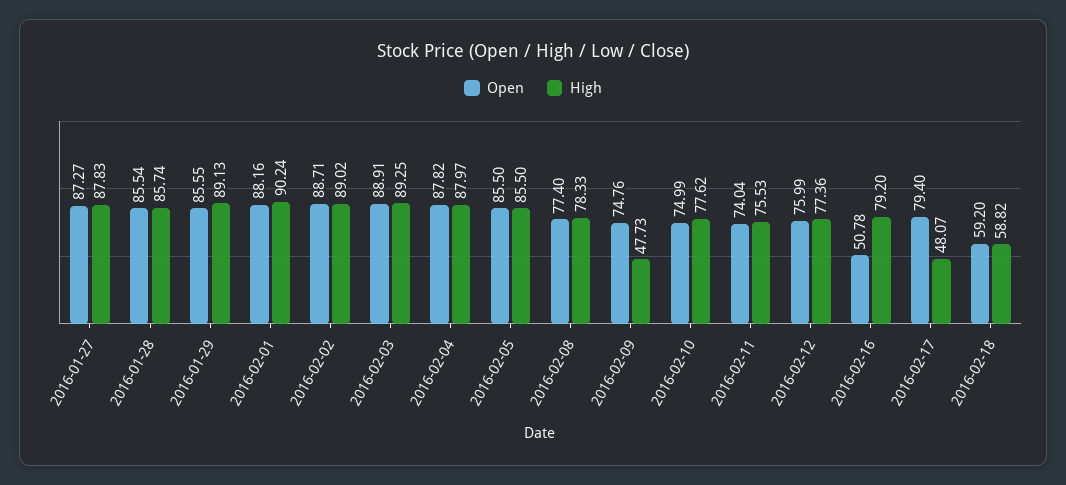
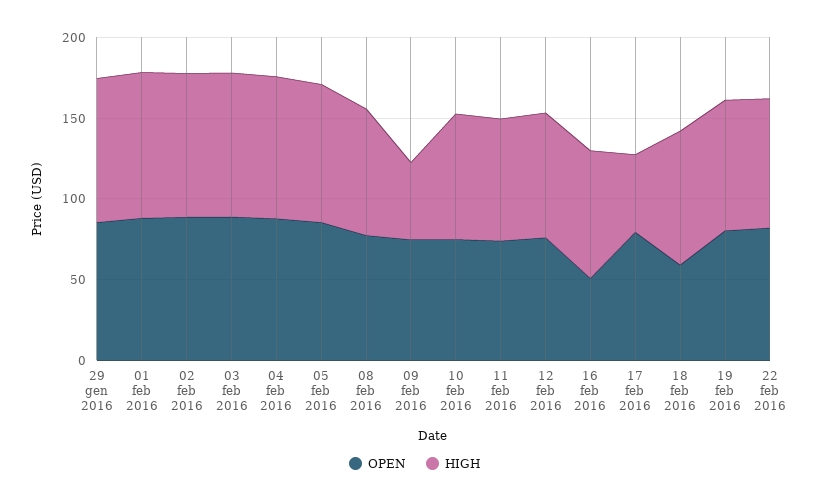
Open, 2016-01-27: 87.27 -> none
High, 2016-01-27: 87.83 -> none
Open, 2016-01-28: 85.54 -> none
High, 2016-01-28: 85.74 -> none
High, 2016-02-18: 58.82 -> 80
Open, 19 feb 2016: none -> 80
High, 19 feb 2016: none -> 80
Open, 22 feb 2016: none -> 80
High, 22 feb 2016: none -> 80

